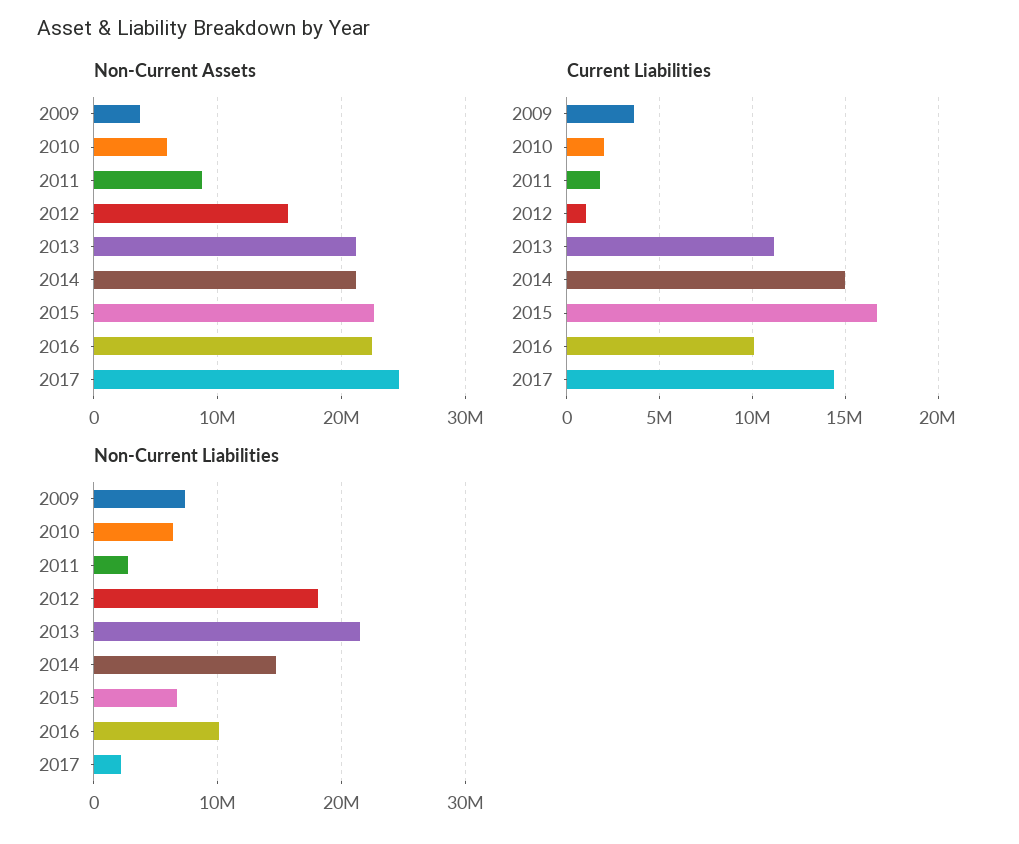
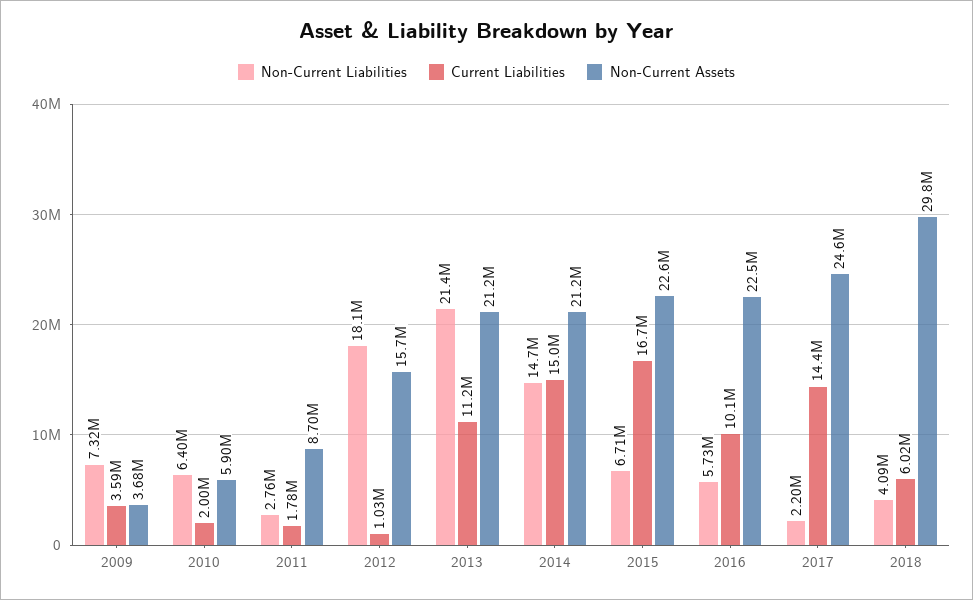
Non-Current Liabilities, 2016: 10000000 -> 5730000
Non-Current Liabilities, 2018: none -> 4090000
Current Liabilities, 2018: none -> 6020000
Non-Current Assets, 2018: none -> 29800000

